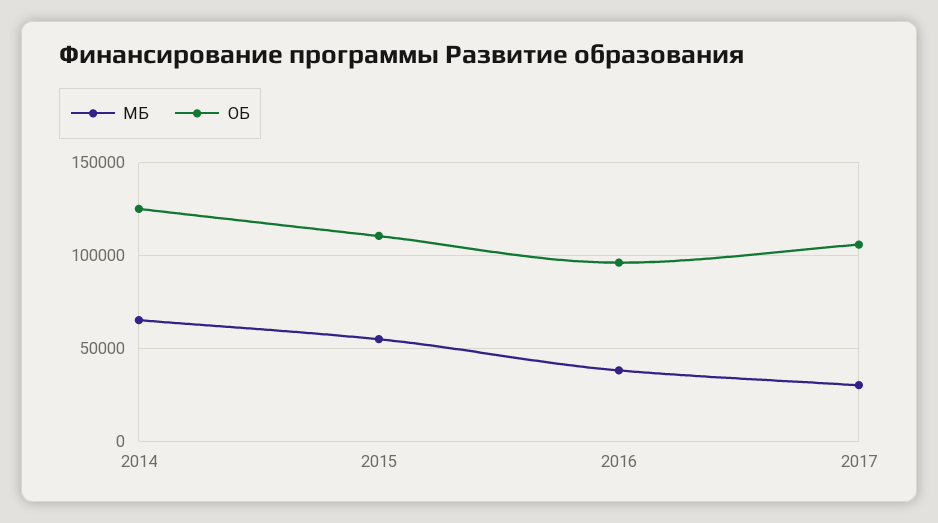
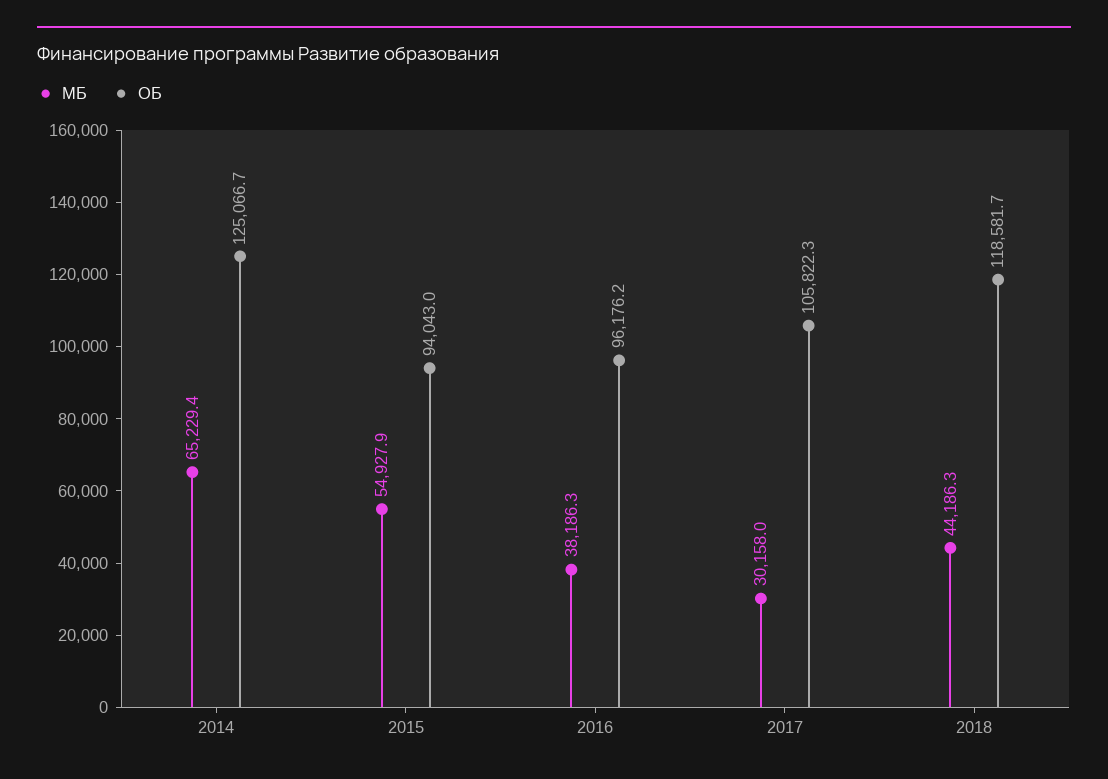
ОБ, 2015: 110000 -> 94043
МБ, 2018: none -> 44186.3
ОБ, 2018: none -> 118581.7

